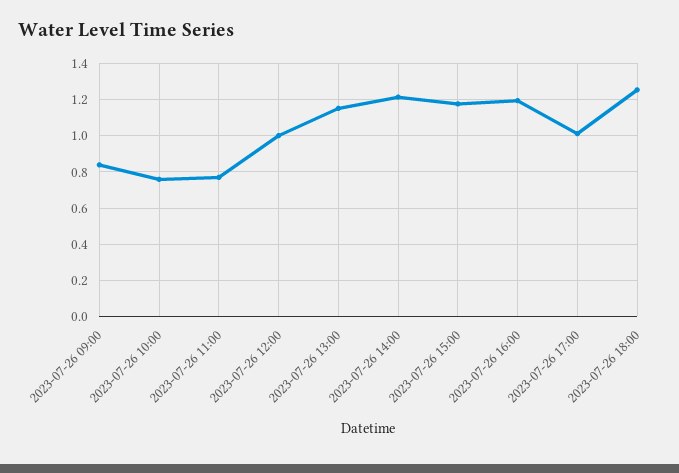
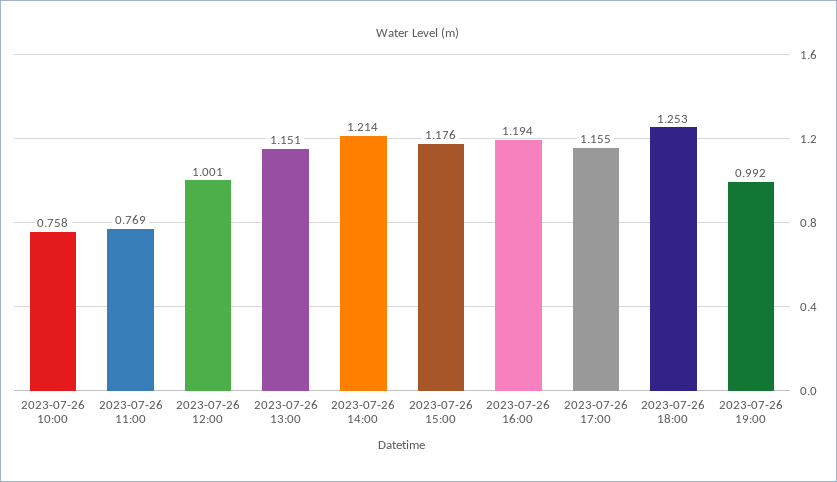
2023-07-26 09:00: 0.85 -> none
2023-07-26 17:00: 1 -> 1.155
2023-07-26 19:00: none -> 0.992

